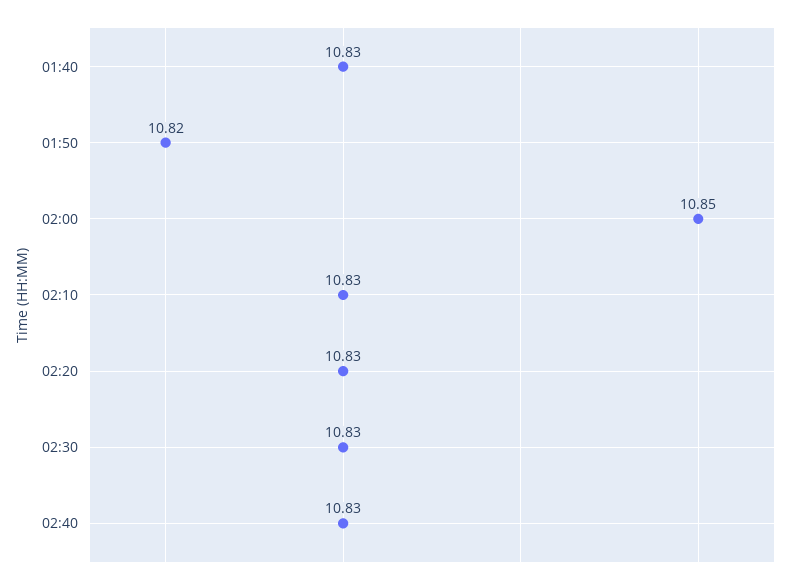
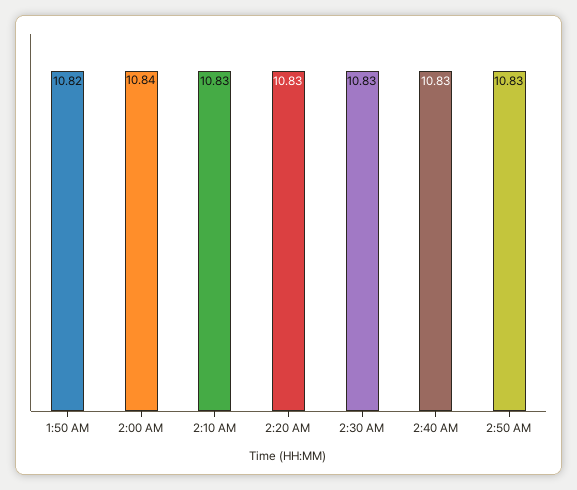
01:40: 10.83 -> none
02:00: 10.85 -> 10.84
2:50 AM: none -> 10.83

